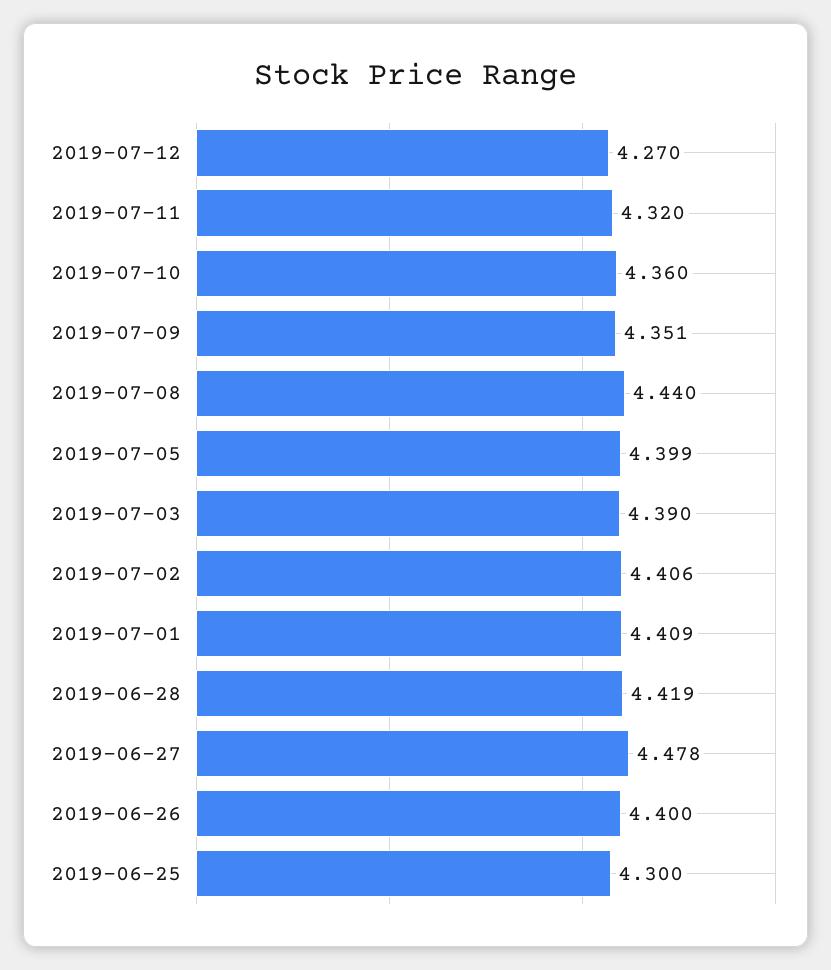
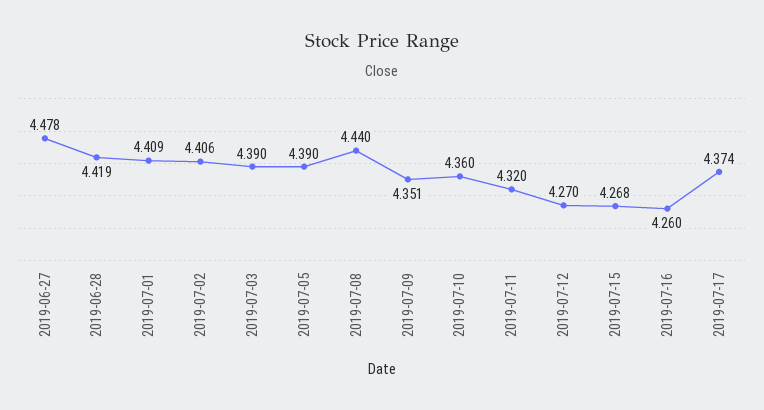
2019-07-05: 4.399 -> 4.39
2019-06-26: 4.4 -> none
2019-06-25: 4.3 -> none
2019-07-15: none -> 4.268
2019-07-16: none -> 4.26
2019-07-17: none -> 4.374

